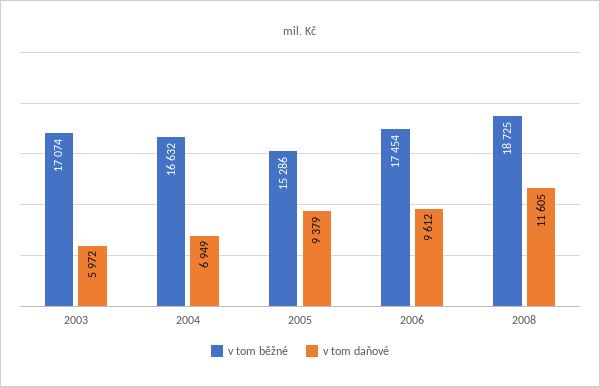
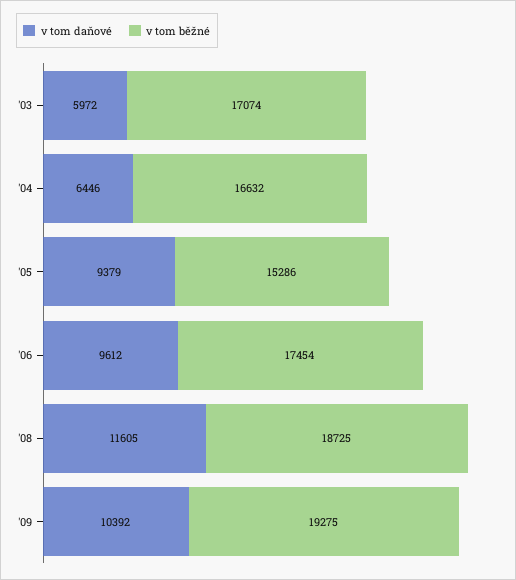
v tom daňové, 2004: 6949 -> 6446
v tom daňové, '09: none -> 10392
v tom běžné, '09: none -> 19275

